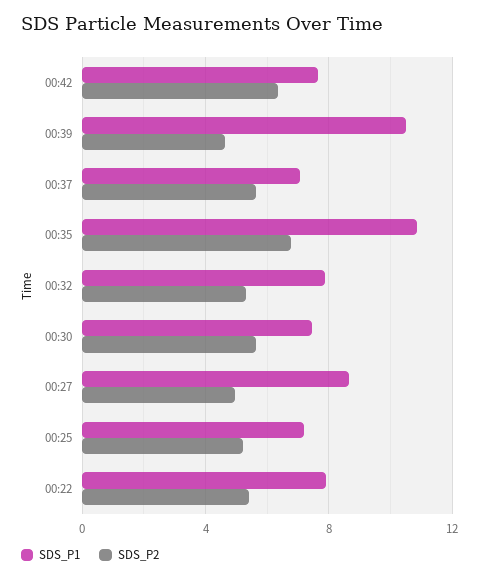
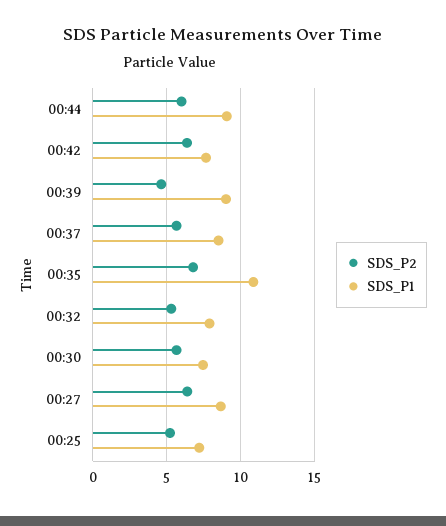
SDS_P1, 00:39: 10.5 -> 9
SDS_P1, 00:37: 7 -> 8.5
SDS_P2, 00:27: 5 -> 6.5
SDS_P1, 00:22: 8 -> none
SDS_P2, 00:22: 5.5 -> none
SDS_P2, 00:44: none -> 6
SDS_P1, 00:44: none -> 9

